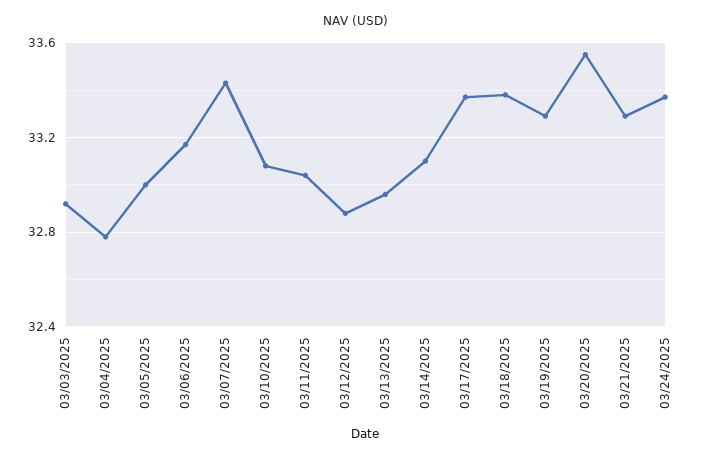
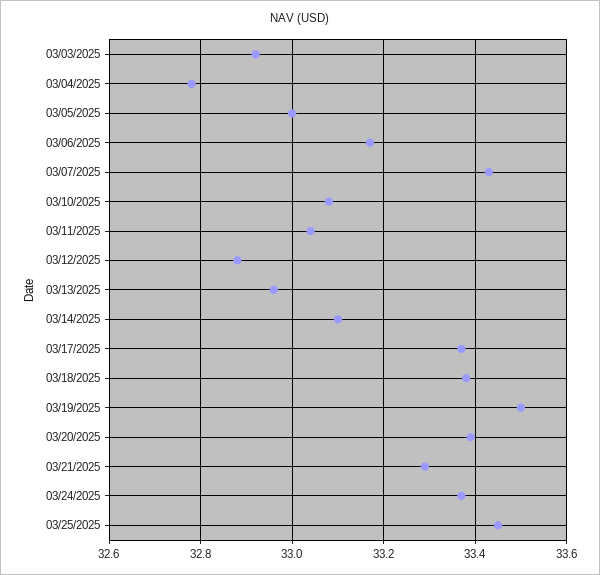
03/19/2025: 33.3 -> 33.5
03/20/2025: 33.55 -> 33.4
03/25/2025: none -> 33.45

